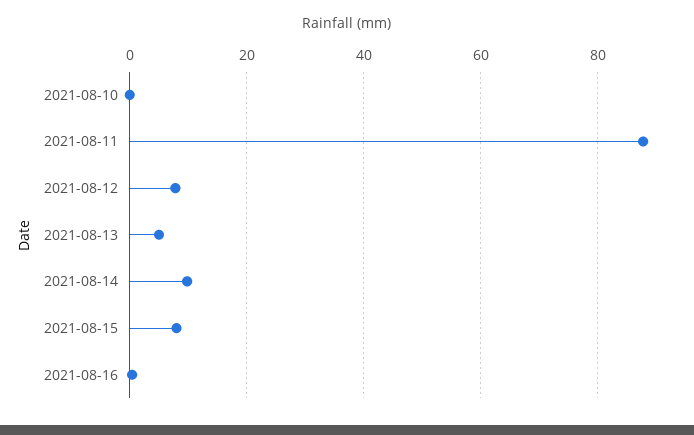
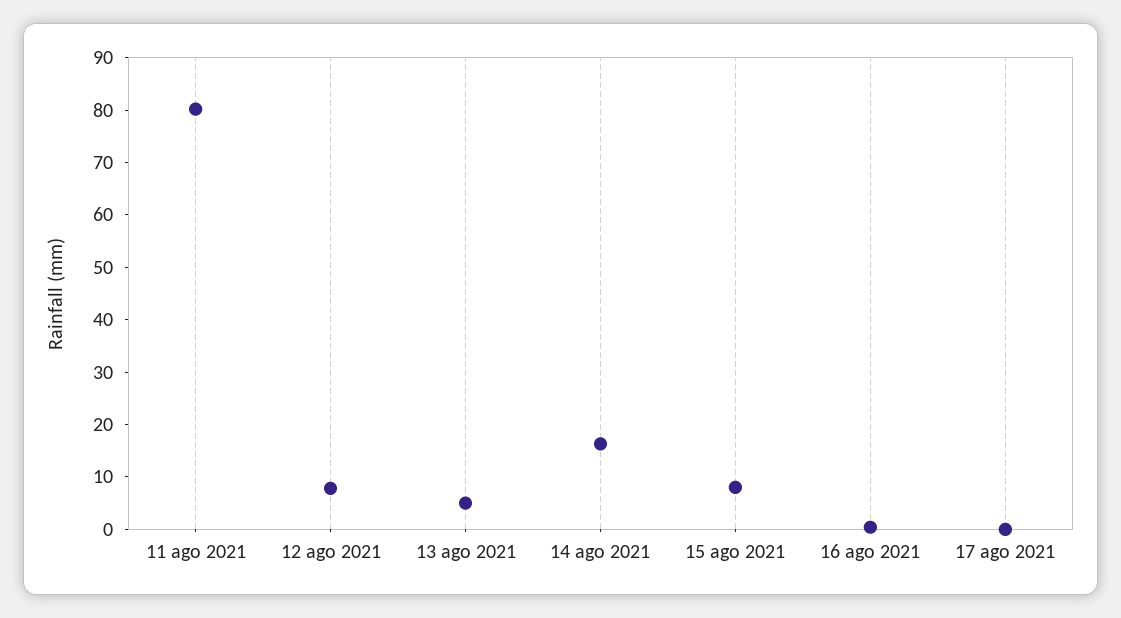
2021-08-10: 0 -> none
2021-08-11: 88 -> 80
2021-08-14: 10 -> 16
17 ago 2021: none -> 0

